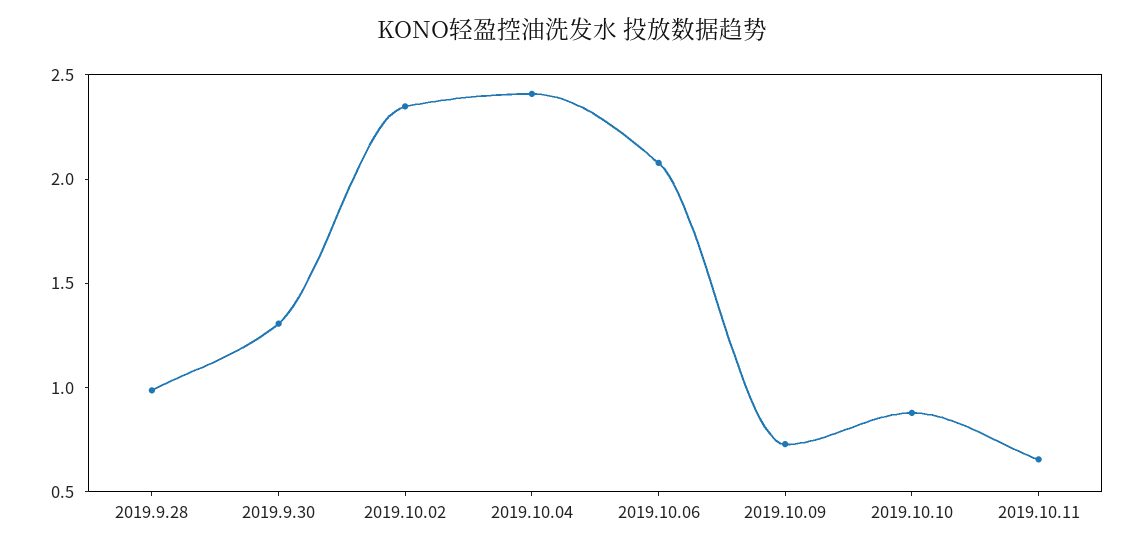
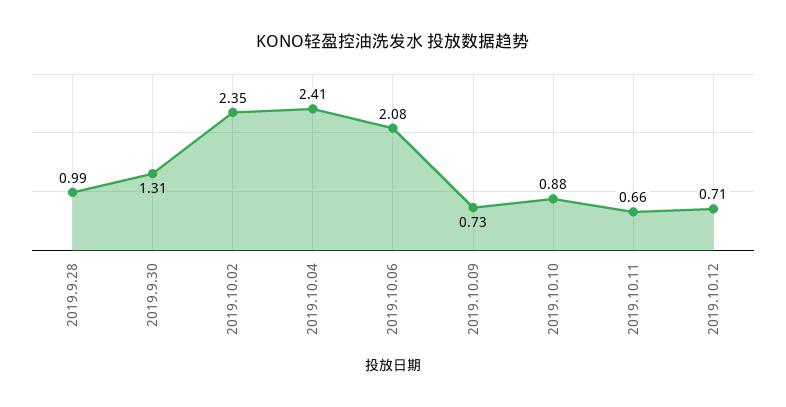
2019.10.12: none -> 0.71

